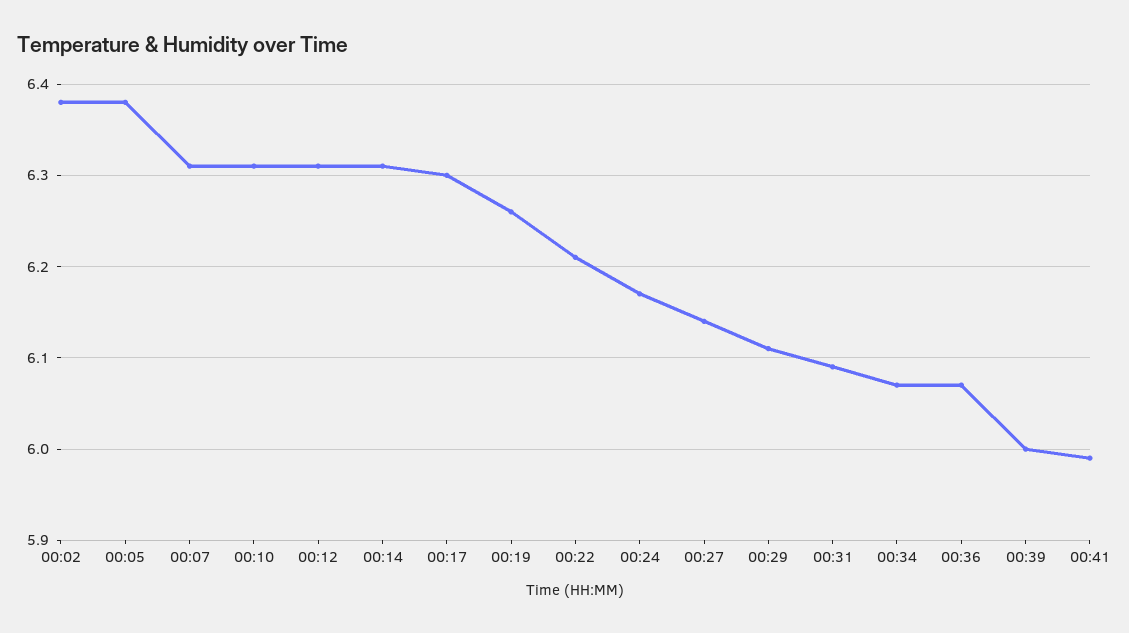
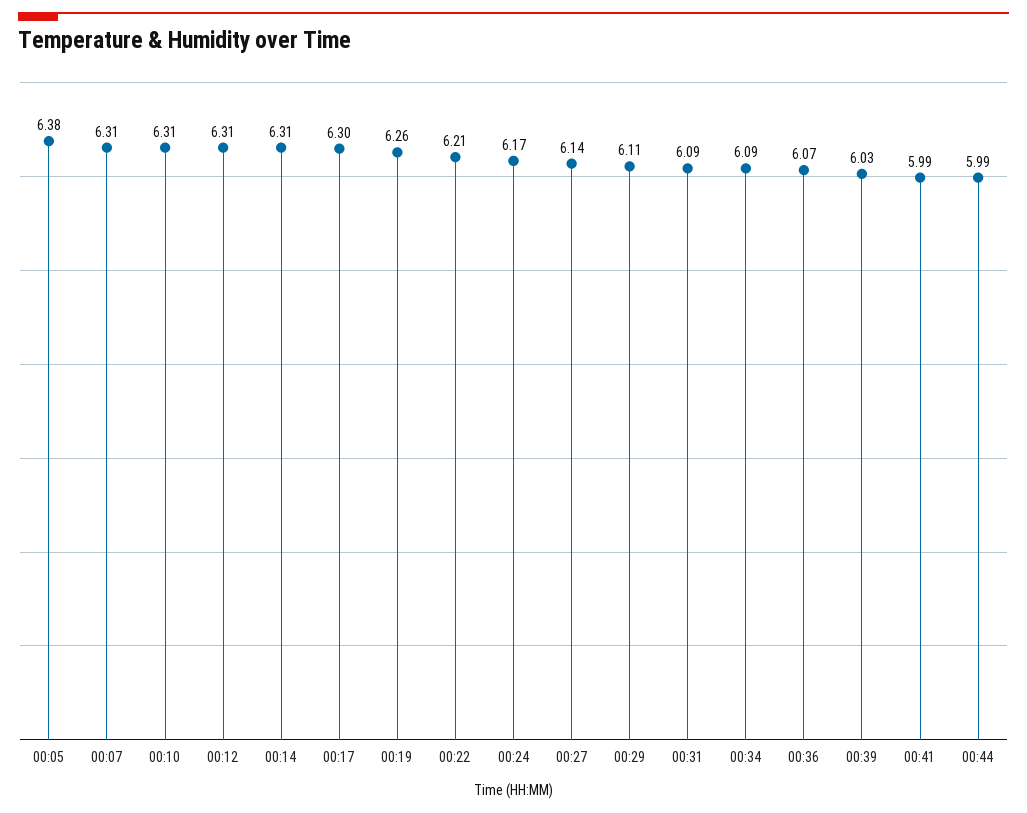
00:02: 6.38 -> none
00:34: 6.07 -> 6.09
00:39: 6 -> 6.03
00:44: none -> 5.99

